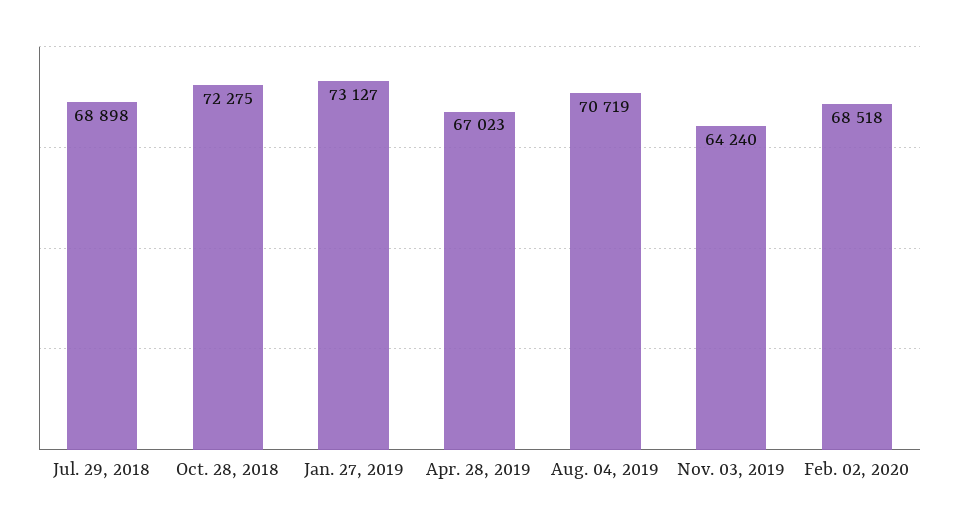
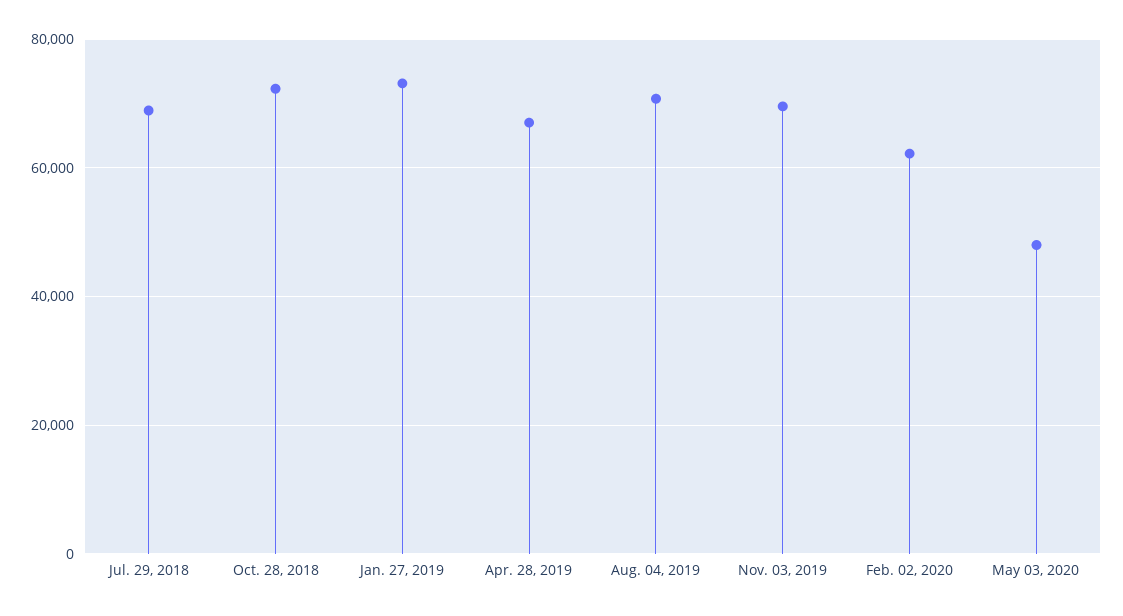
Nov. 03, 2019: 64240 -> 70000
Feb. 02, 2020: 68518 -> 62000
May 03, 2020: none -> 48000

